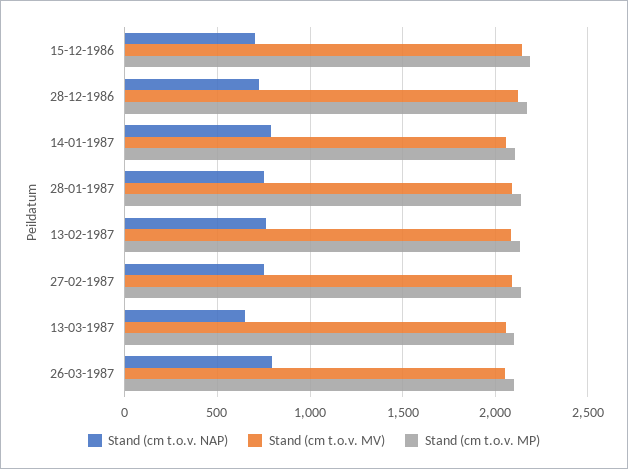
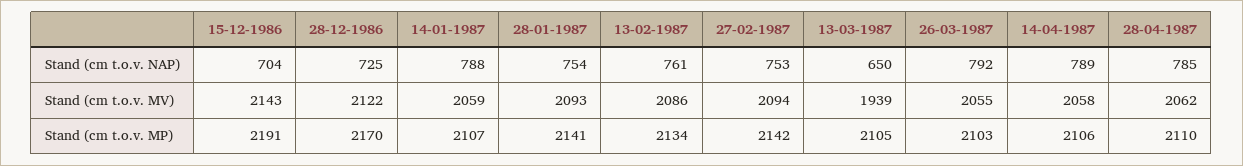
Stand (cm t.o.v. MV), 13-03-1987: 2050 -> 1939
Stand (cm t.o.v. NAP), 14-04-1987: none -> 789
Stand (cm t.o.v. NAP), 28-04-1987: none -> 785
Stand (cm t.o.v. MV), 14-04-1987: none -> 2058
Stand (cm t.o.v. MV), 28-04-1987: none -> 2062
Stand (cm t.o.v. MP), 14-04-1987: none -> 2106
Stand (cm t.o.v. MP), 28-04-1987: none -> 2110

